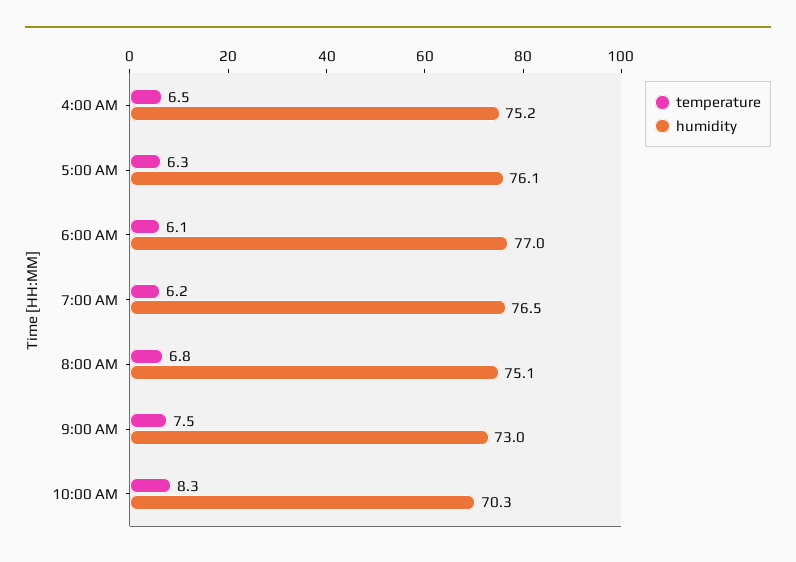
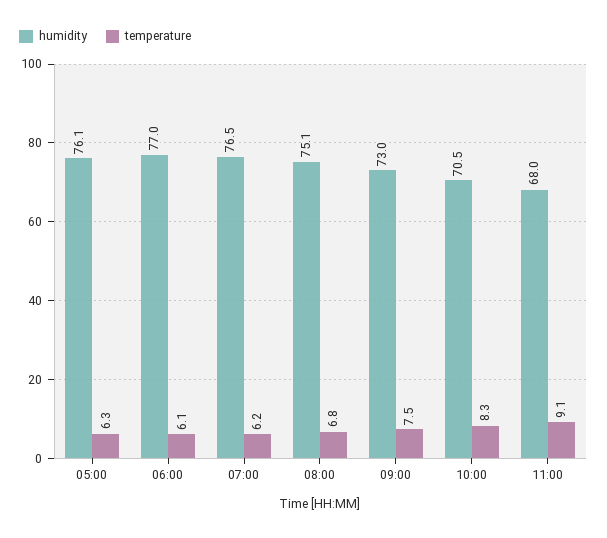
temperature, 4:00 AM: 6.5 -> none
humidity, 4:00 AM: 75.2 -> none
humidity, 10:00 AM: 70.3 -> 70.5
humidity, 11:00: none -> 68
temperature, 11:00: none -> 9.1

